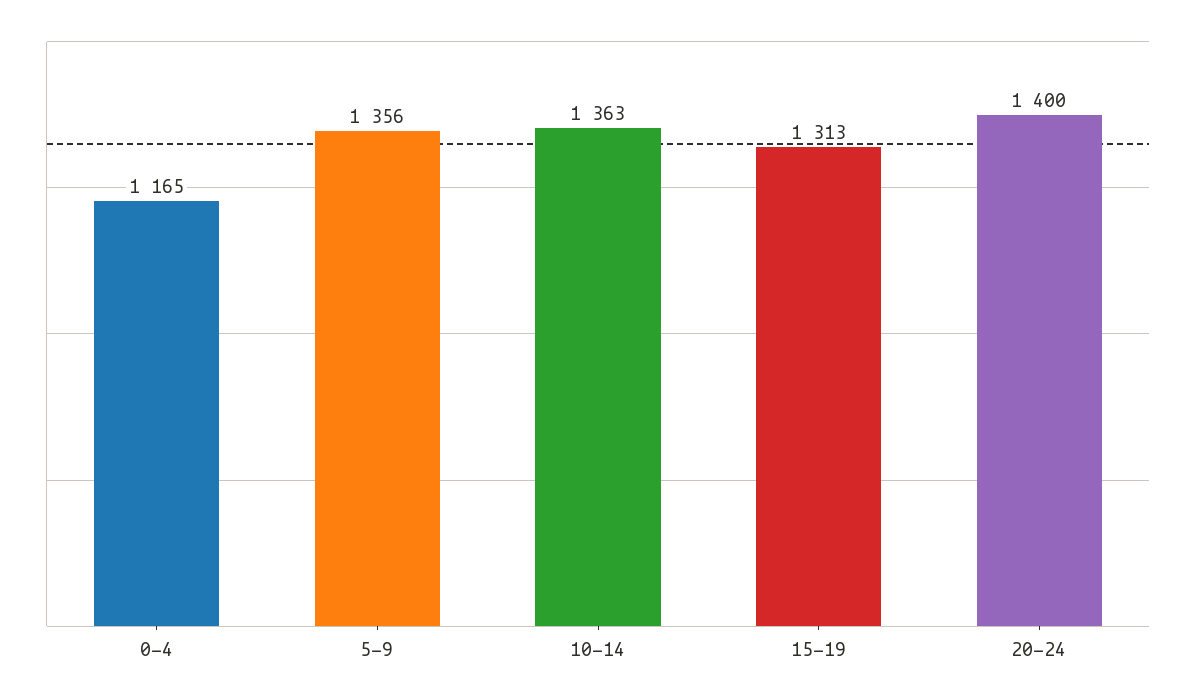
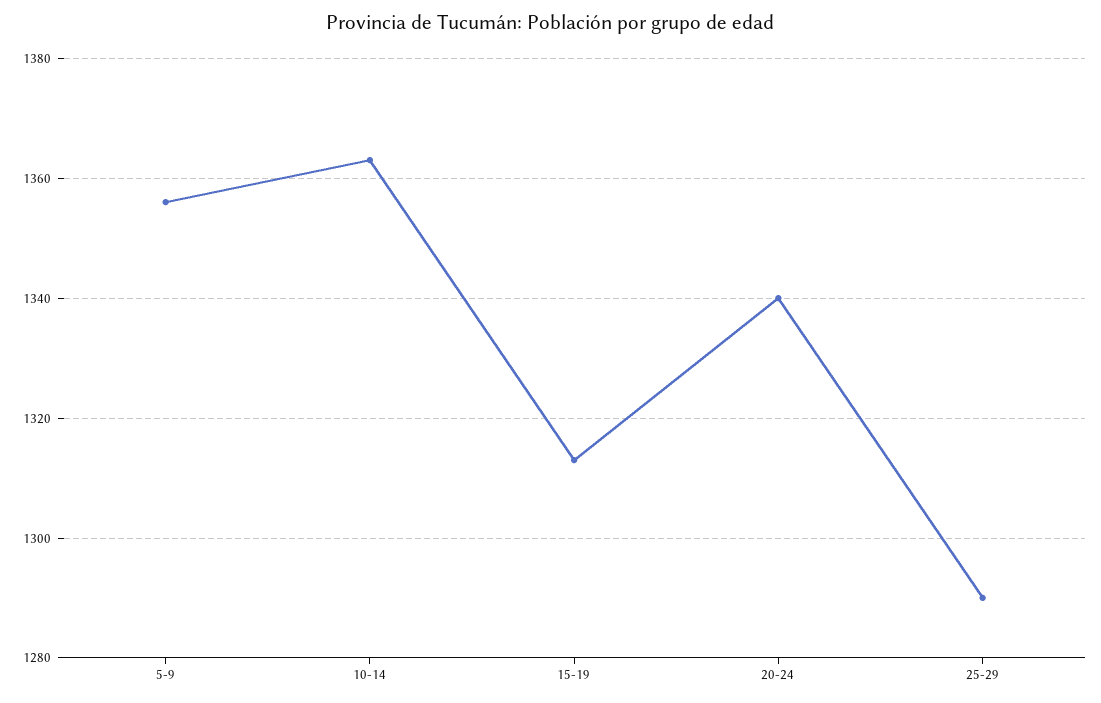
0-4: 1165 -> none
20-24: 1400 -> 1340
25-29: none -> 1290

